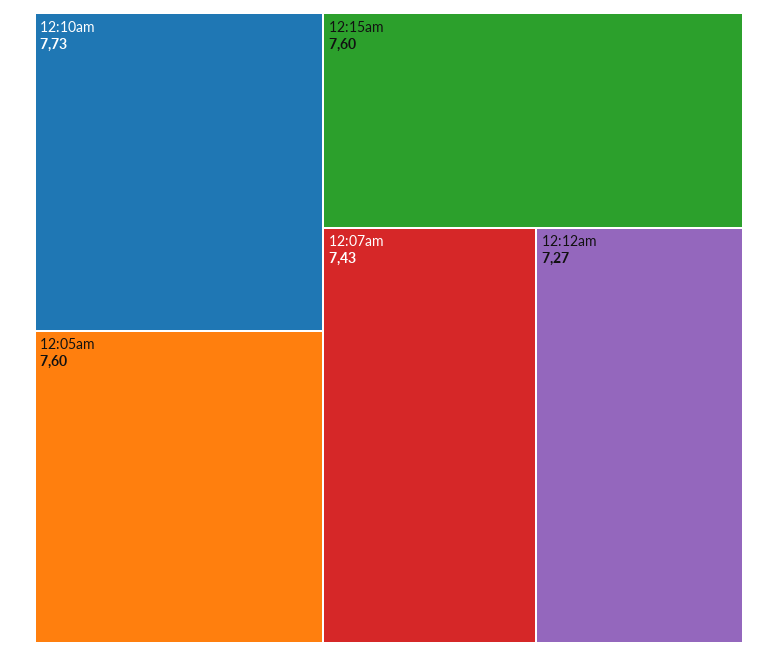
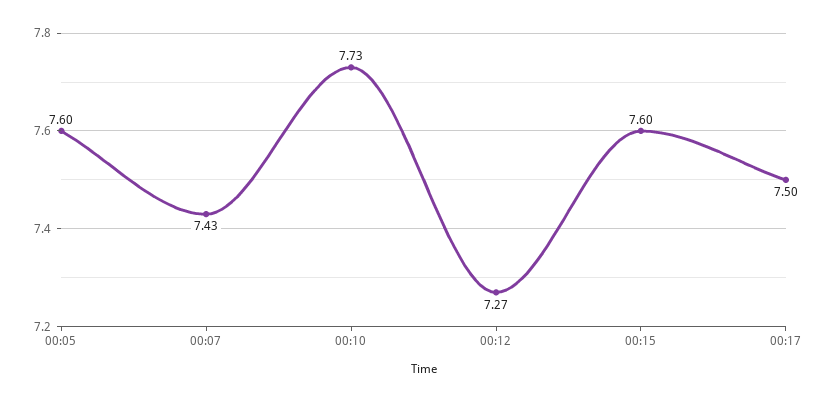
00:17: none -> 7.5

